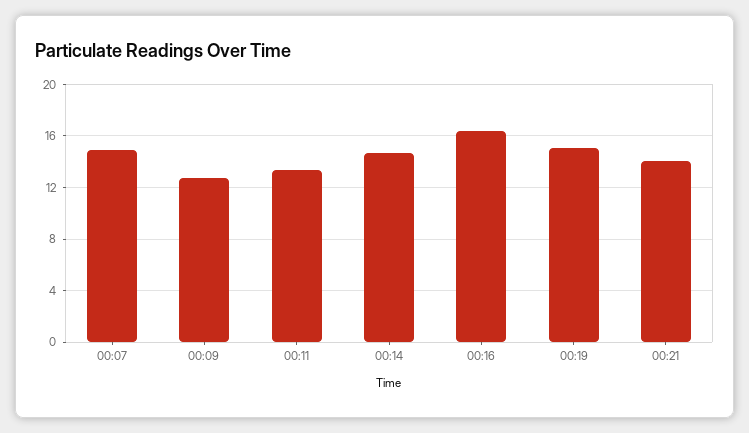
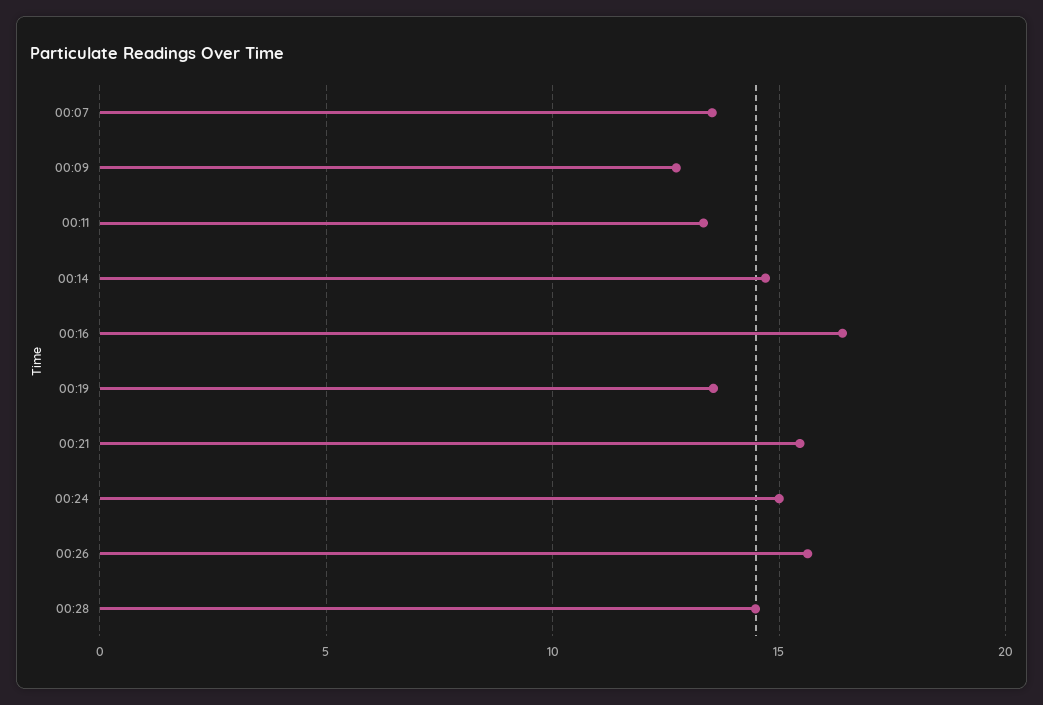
00:07: 15 -> 13.5
00:19: 15 -> 13.5
00:21: 14 -> 15.5
00:24: none -> 15
00:26: none -> 15.5
00:28: none -> 14.5

